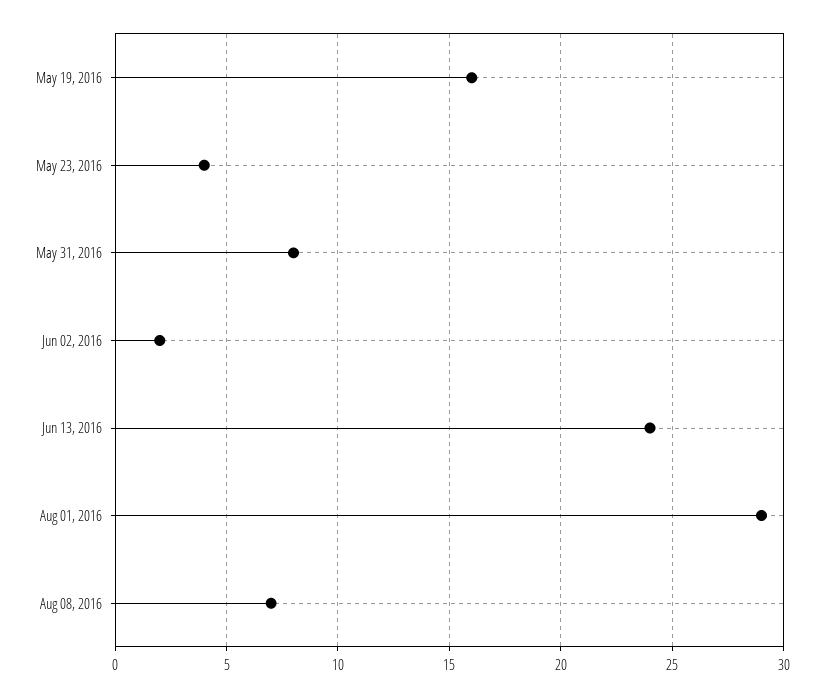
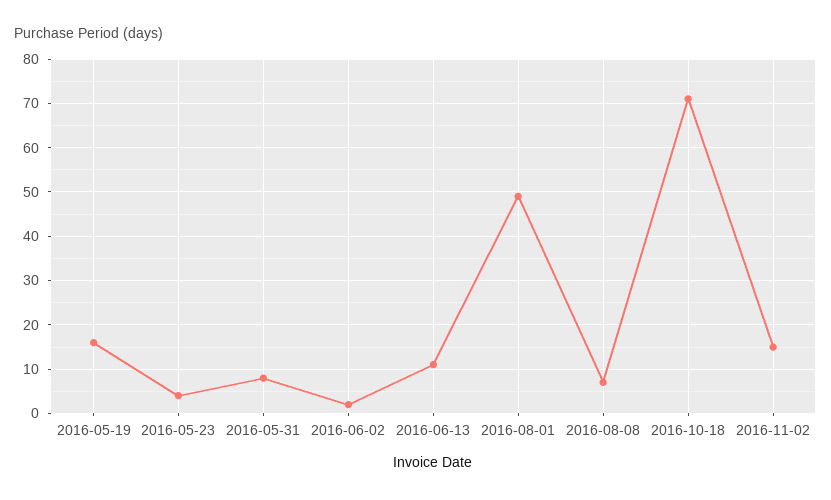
Jun 13, 2016: 24 -> 10
Aug 01, 2016: 29 -> 50
2016-10-18: none -> 70
2016-11-02: none -> 15

